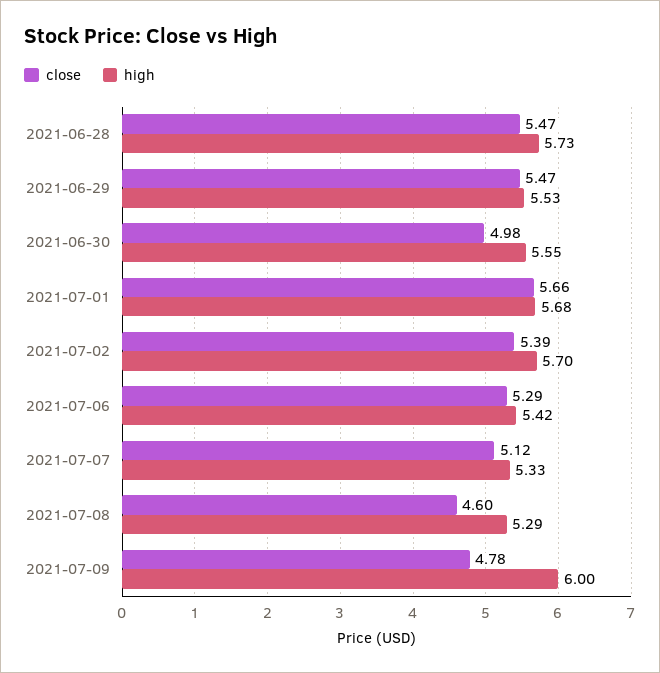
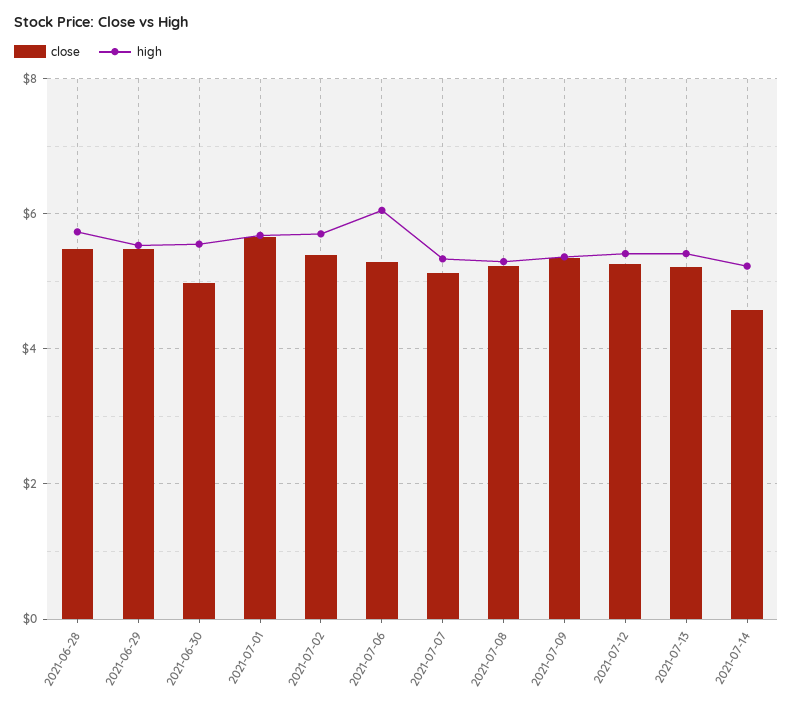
high, 2021-07-06: 5.42 -> 6
close, 2021-07-08: 4.6 -> 5.2
close, 2021-07-09: 4.78 -> 5.4
high, 2021-07-09: 6 -> 5.4
close, 2021-07-12: none -> 5.2
high, 2021-07-12: none -> 5.4
close, 2021-07-13: none -> 5.2
high, 2021-07-13: none -> 5.4
close, 2021-07-14: none -> 4.6
high, 2021-07-14: none -> 5.2

